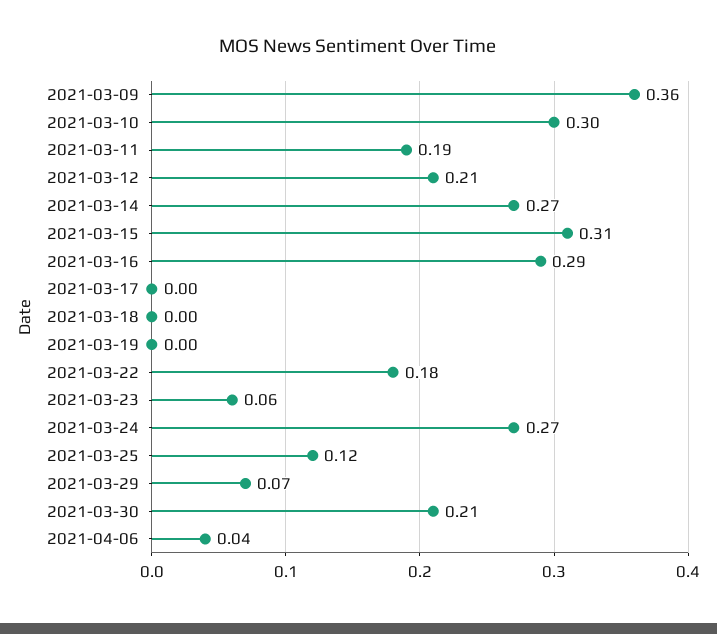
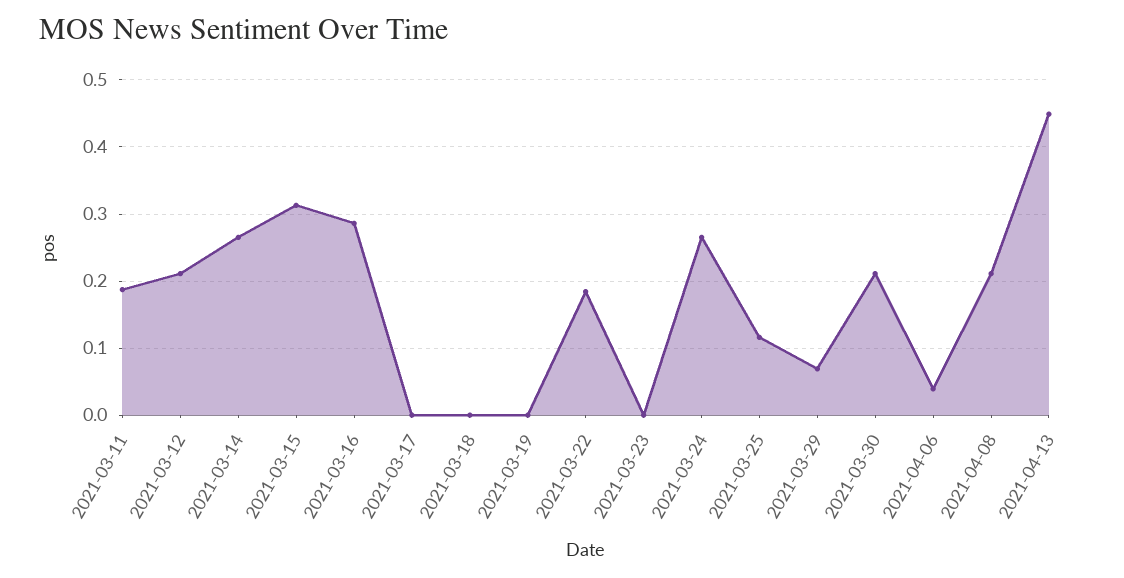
2021-03-09: 0.36 -> none
2021-03-10: 0.3 -> none
2021-03-23: 0.06 -> 0
2021-04-08: none -> 0.21
2021-04-13: none -> 0.45

